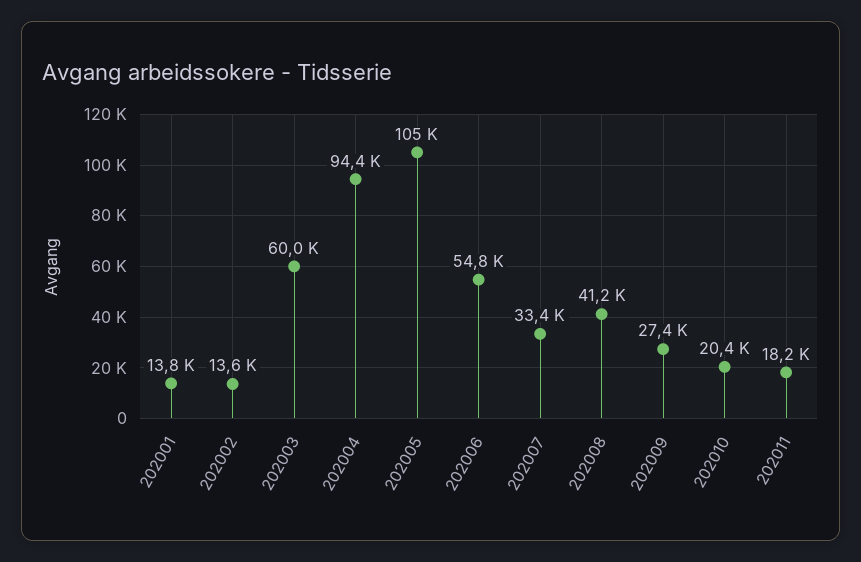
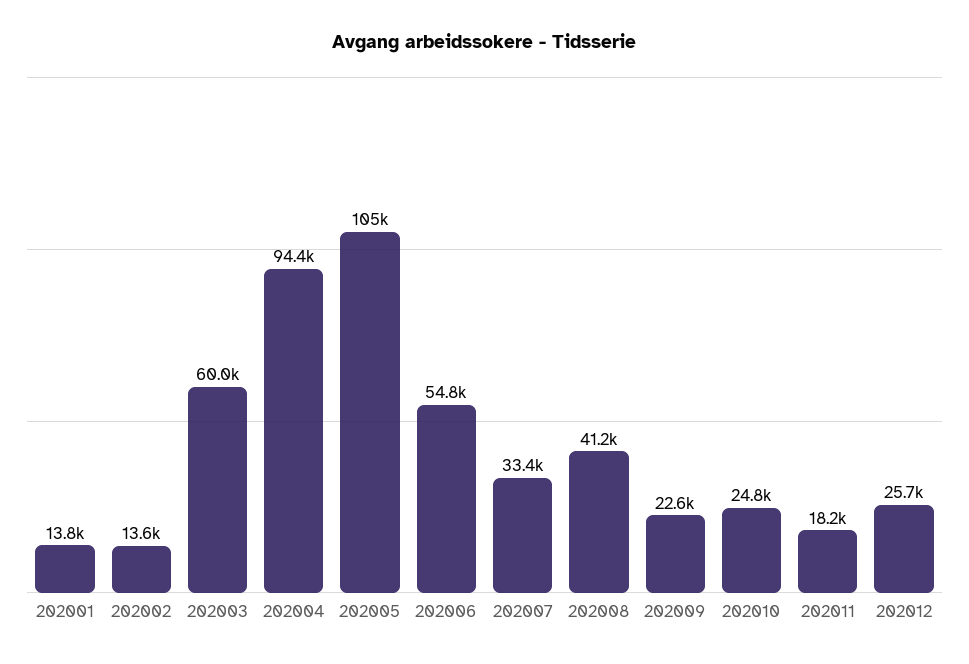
202009: 27400 -> 22600
202010: 20400 -> 24800
202012: none -> 25700

